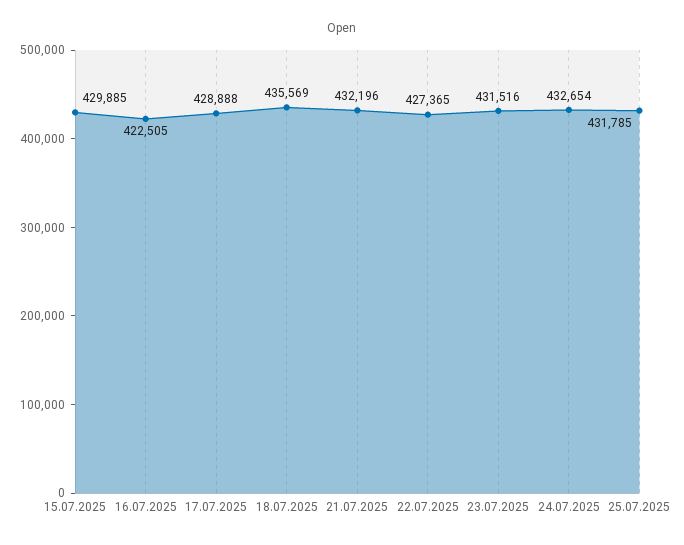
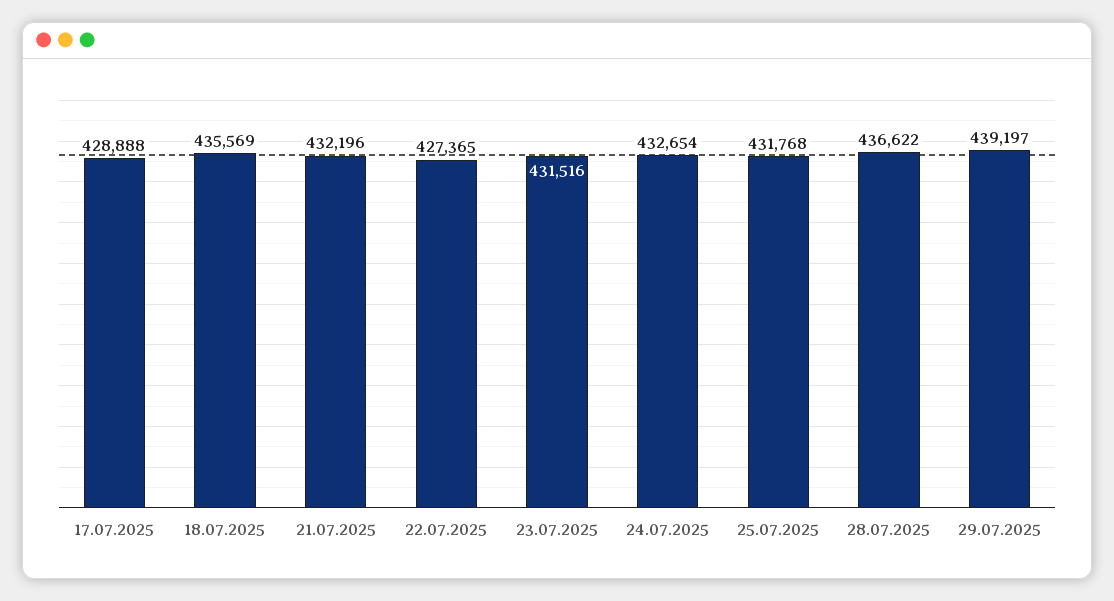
15.07.2025: 429885 -> none
16.07.2025: 422505 -> none
25.07.2025: 431785 -> 431768
28.07.2025: none -> 436622
29.07.2025: none -> 439197

